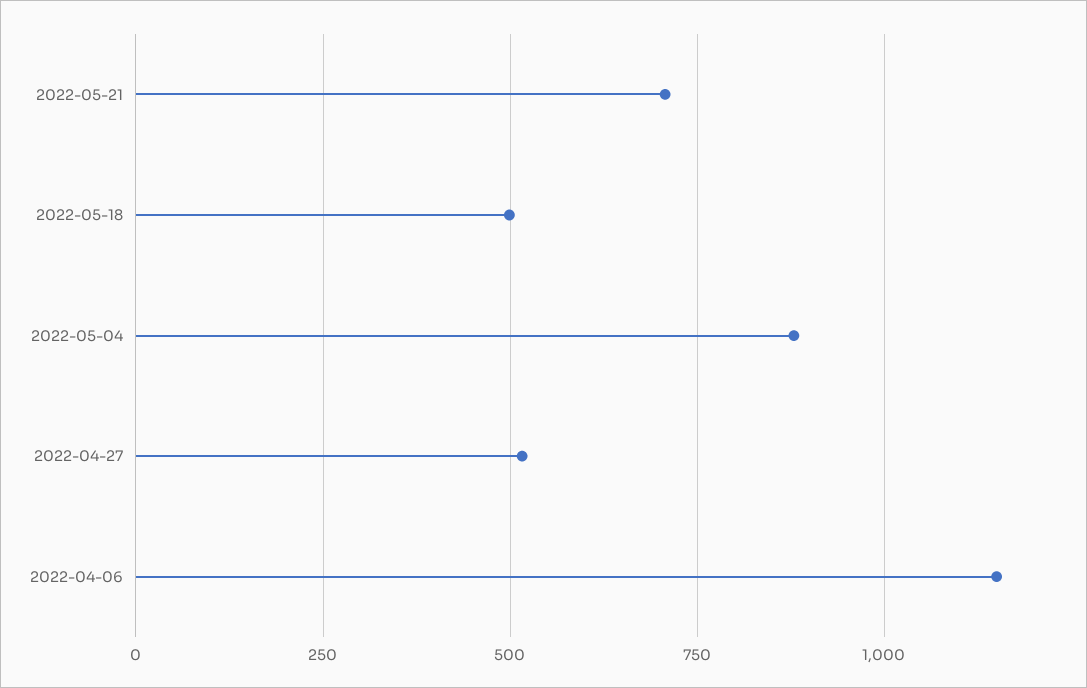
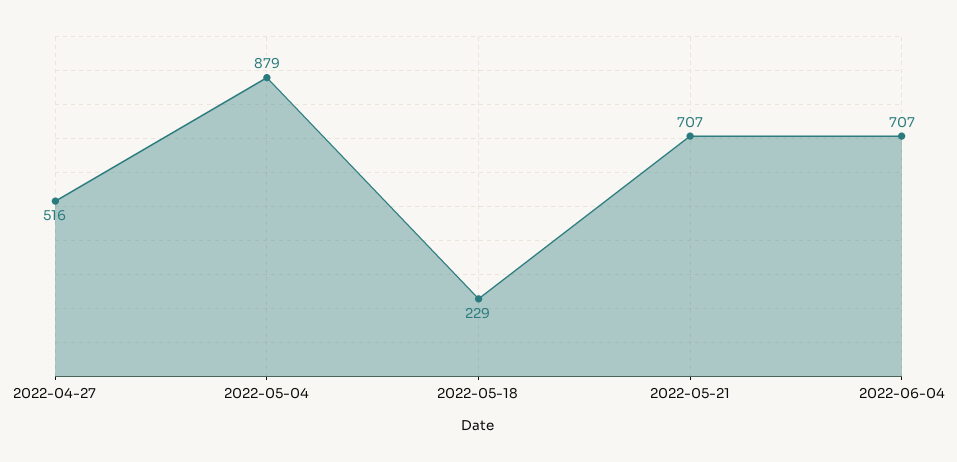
2022-05-18: 500 -> 229
2022-04-06: 1150 -> none
2022-06-04: none -> 707

